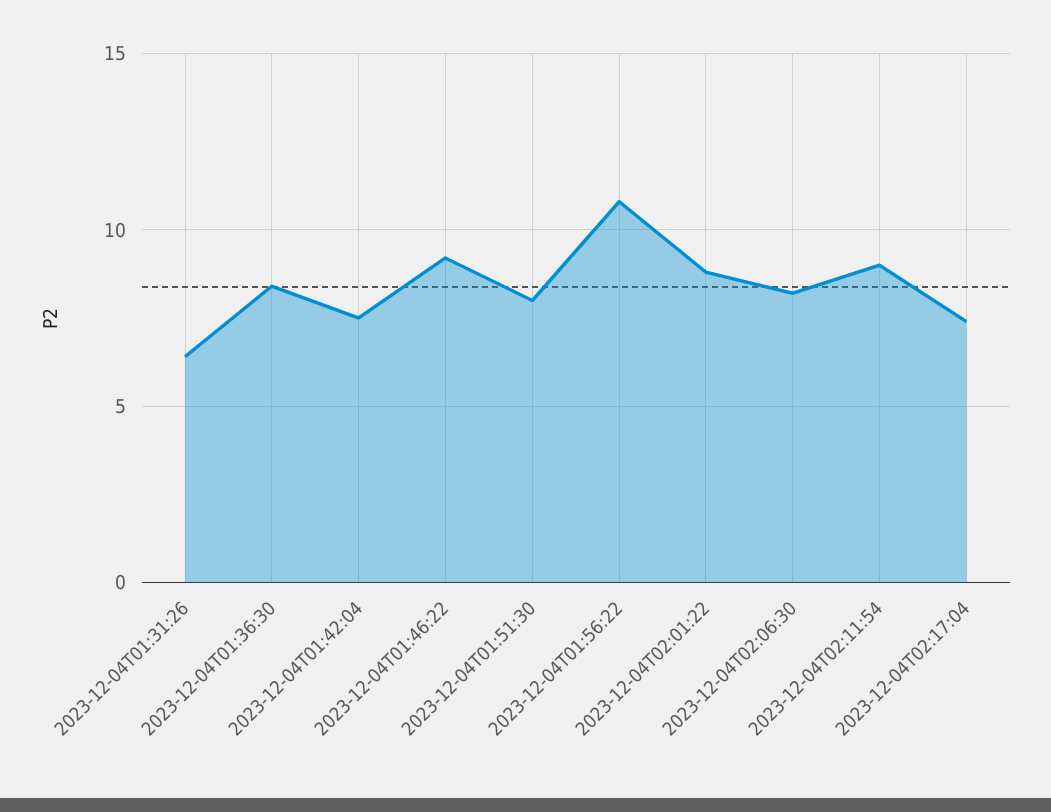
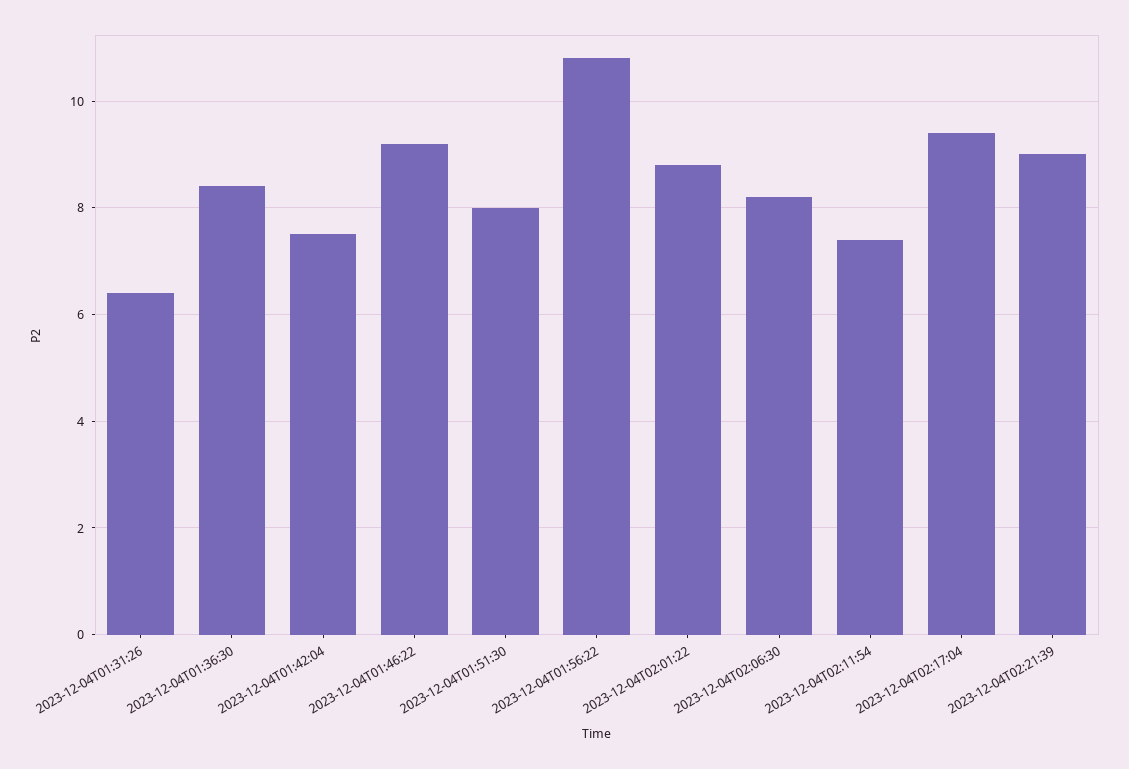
2023-12-04T02:11:54: 9 -> 7.5
2023-12-04T02:17:04: 7.5 -> 9.5
2023-12-04T02:21:39: none -> 9

